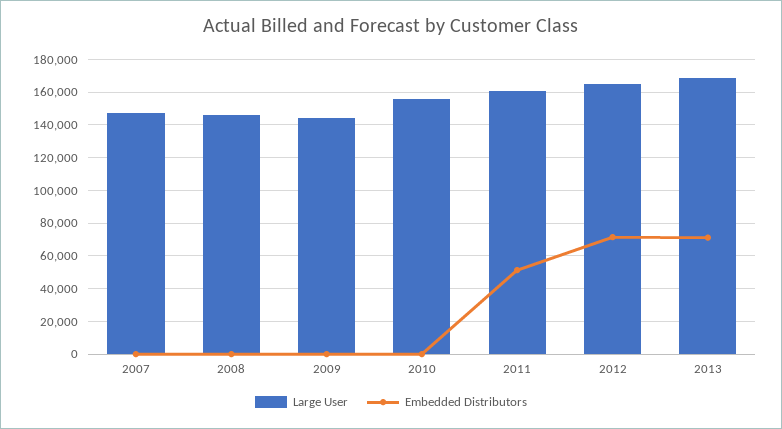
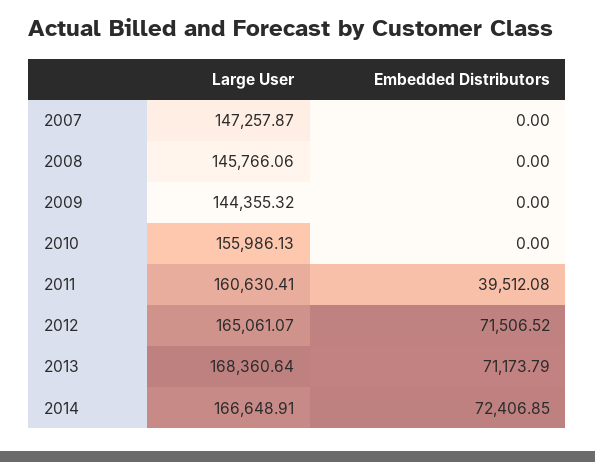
Embedded Distributors, 2011: 50000 -> 39512.08
Large User, 2014: none -> 166648.91
Embedded Distributors, 2014: none -> 72406.85

